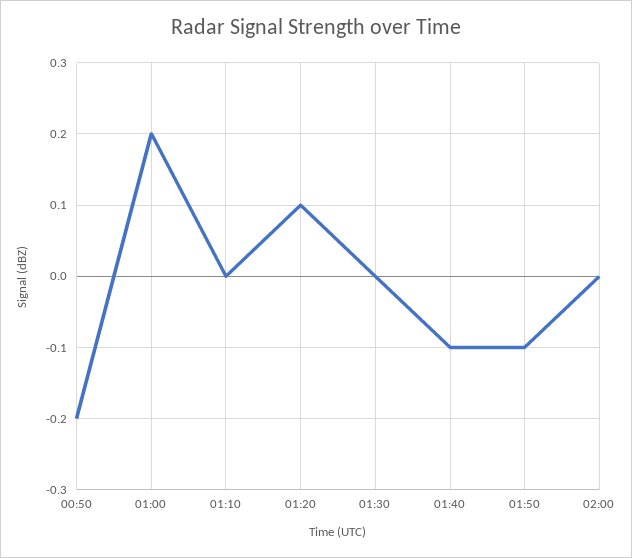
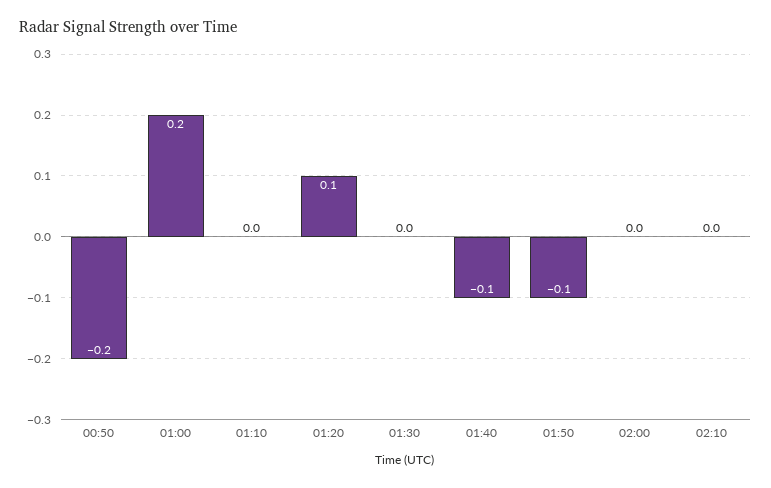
02:10: none -> 0

